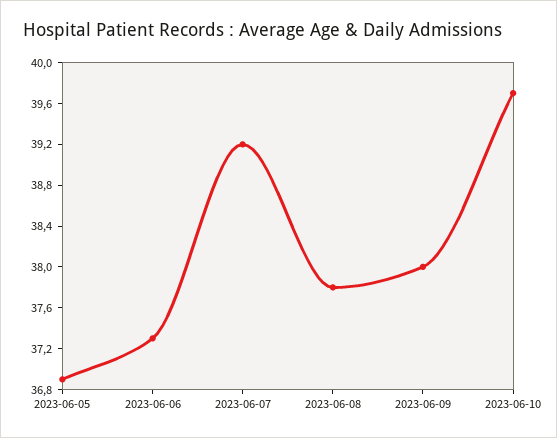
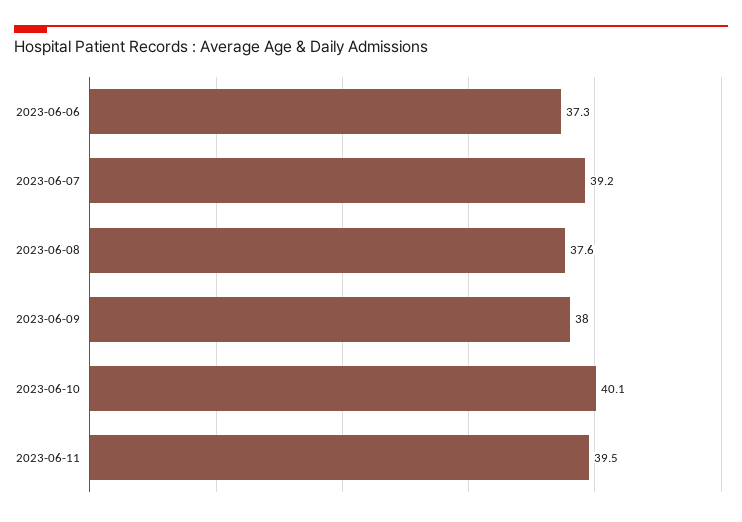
2023-06-05: 36.9 -> none
2023-06-08: 37.8 -> 37.6
2023-06-10: 39.7 -> 40.1
2023-06-11: none -> 39.5

